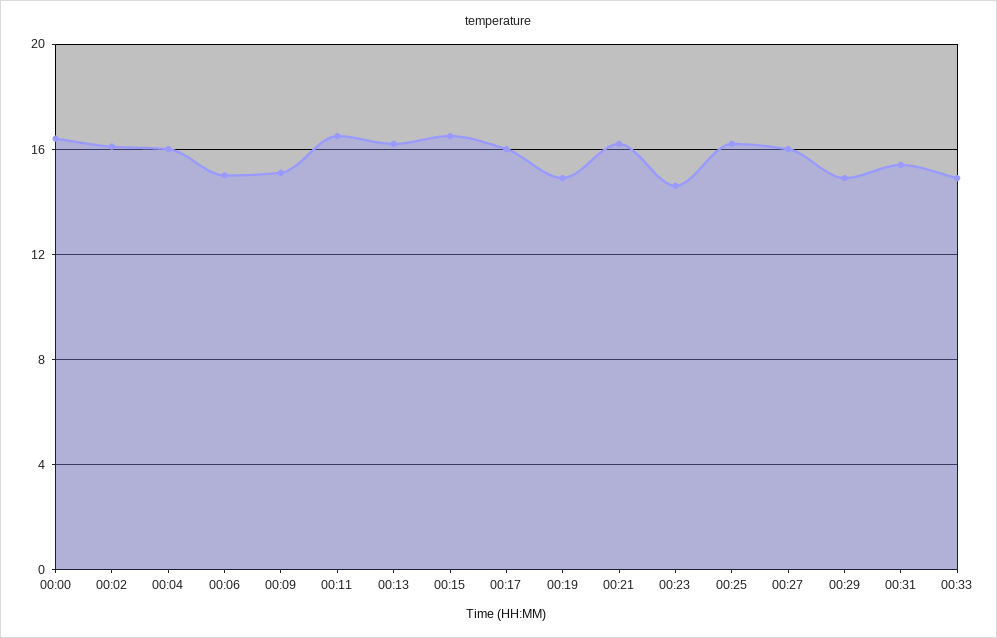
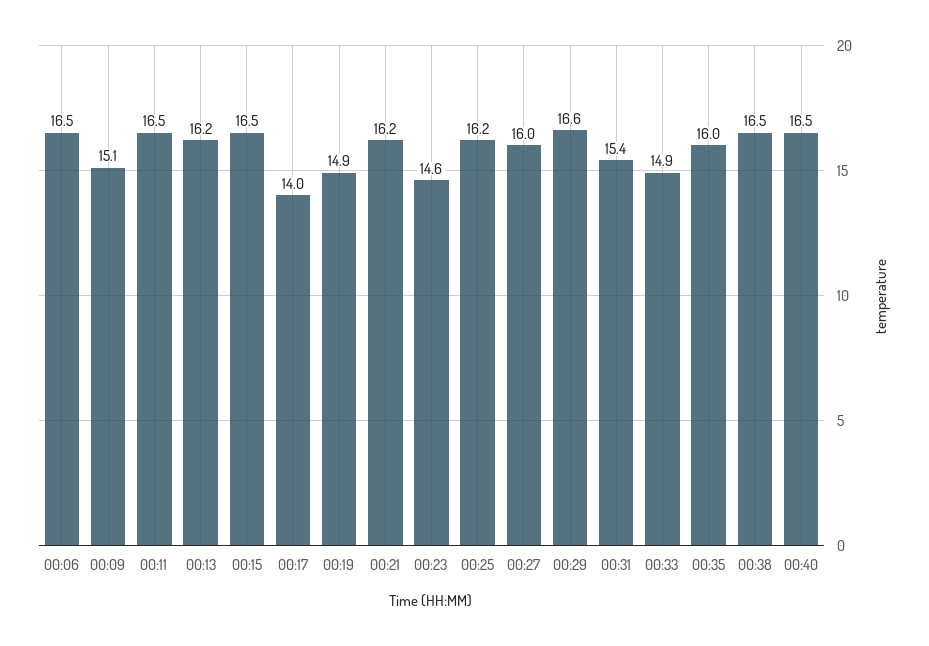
00:00: 16.5 -> none
00:02: 16 -> none
00:04: 16 -> none
00:06: 15 -> 16.5
00:17: 16 -> 14
00:29: 15 -> 16.6
00:35: none -> 16
00:38: none -> 16.5
00:40: none -> 16.5

